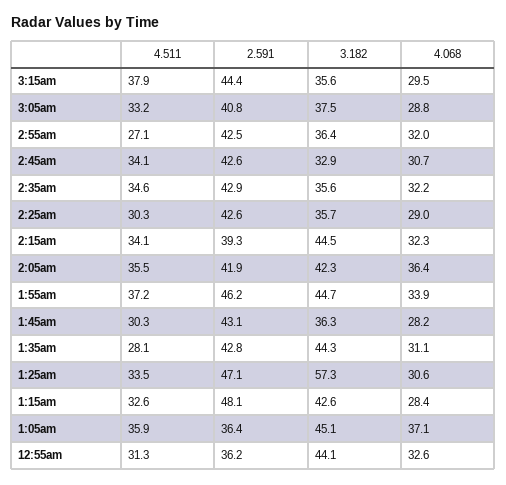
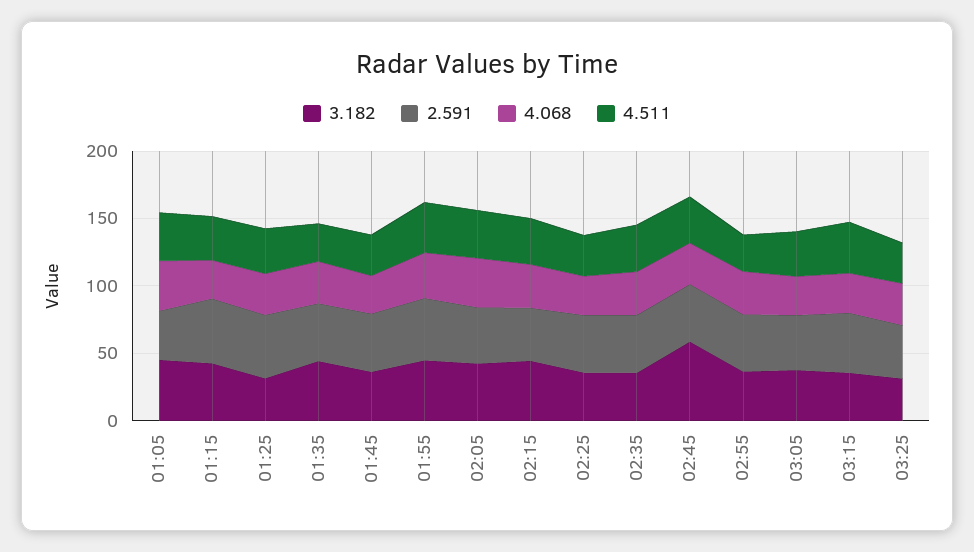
3.182, 2:45am: 32.9 -> 60
3.182, 1:25am: 57.3 -> 30
4.511, 12:55am: 31.3 -> none
2.591, 12:55am: 36.2 -> none
3.182, 12:55am: 44.1 -> none
4.068, 12:55am: 32.6 -> none
3.182, 03:25: none -> 30
2.591, 03:25: none -> 40
4.068, 03:25: none -> 30
4.511, 03:25: none -> 30

